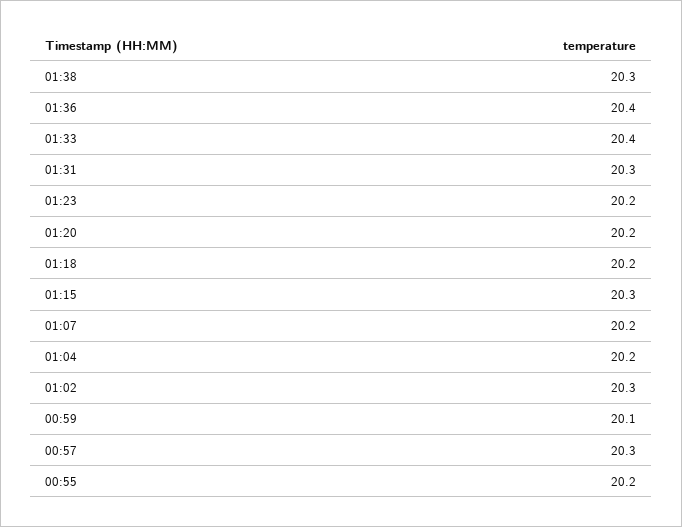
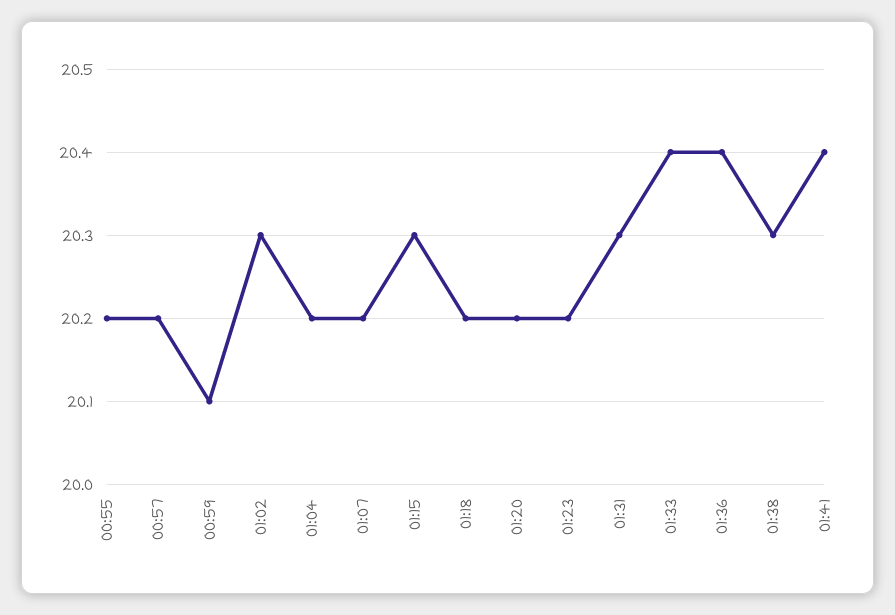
00:57: 20.3 -> 20.2
01:41: none -> 20.4

